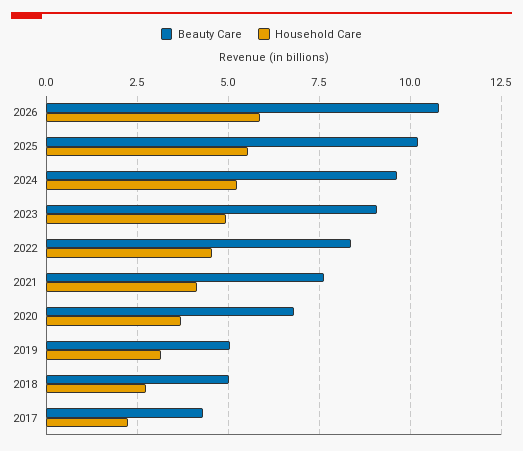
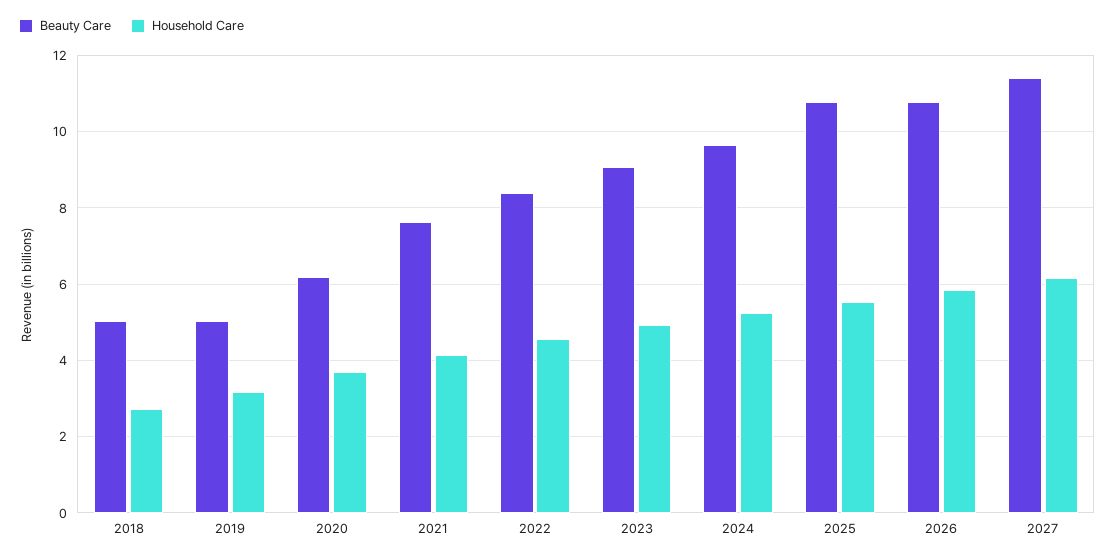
Beauty Care, 2025: 10.25 -> 10.8
Beauty Care, 2020: 6.75 -> 6.2
Beauty Care, 2017: 4.25 -> none
Household Care, 2017: 2.25 -> none
Beauty Care, 2027: none -> 11.4
Household Care, 2027: none -> 6.2

